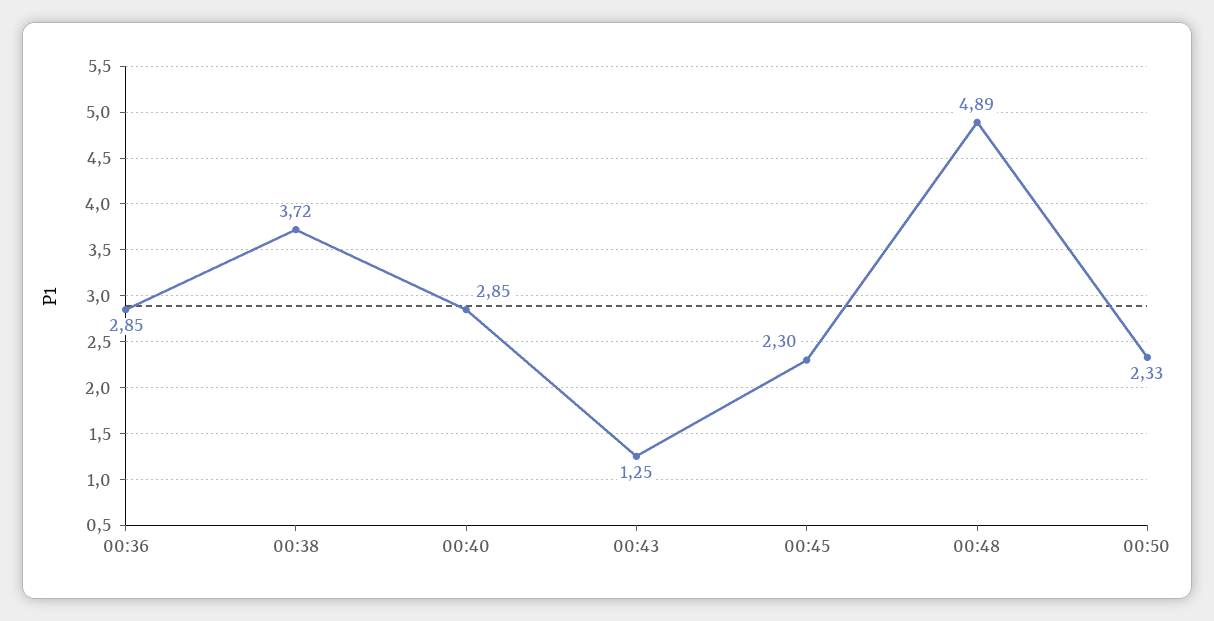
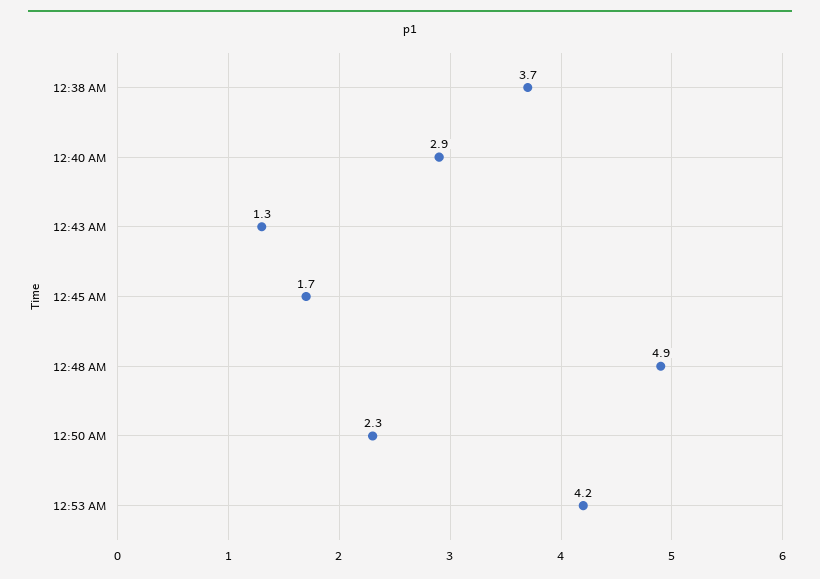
00:36: 2.85 -> none
00:45: 2.3 -> 1.7
12:53 AM: none -> 4.2

